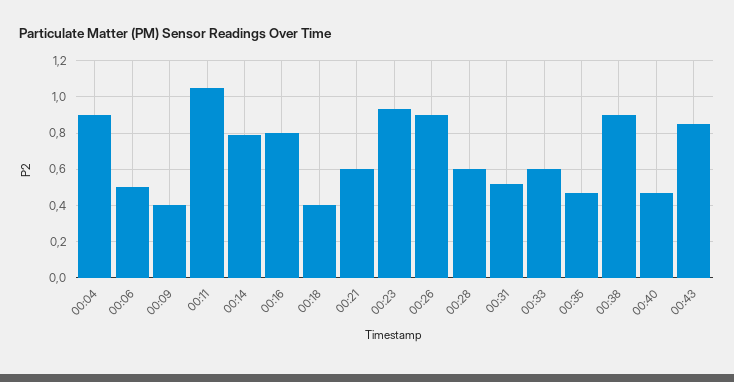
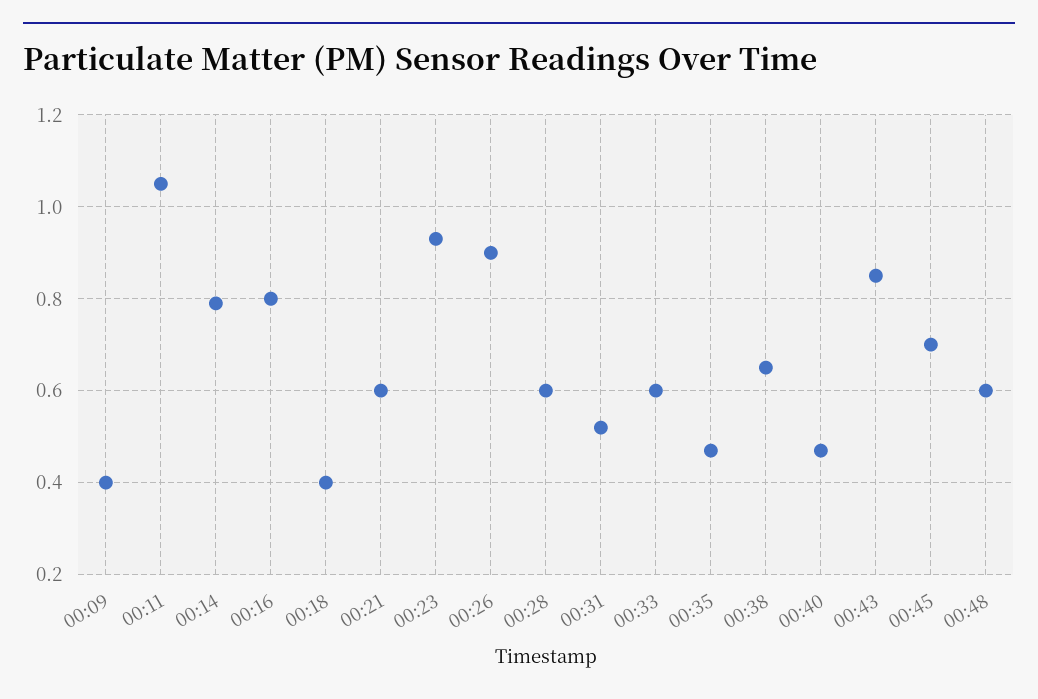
00:04: 0.9 -> none
00:06: 0.5 -> none
00:38: 0.9 -> 0.65
00:45: none -> 0.7
00:48: none -> 0.6

